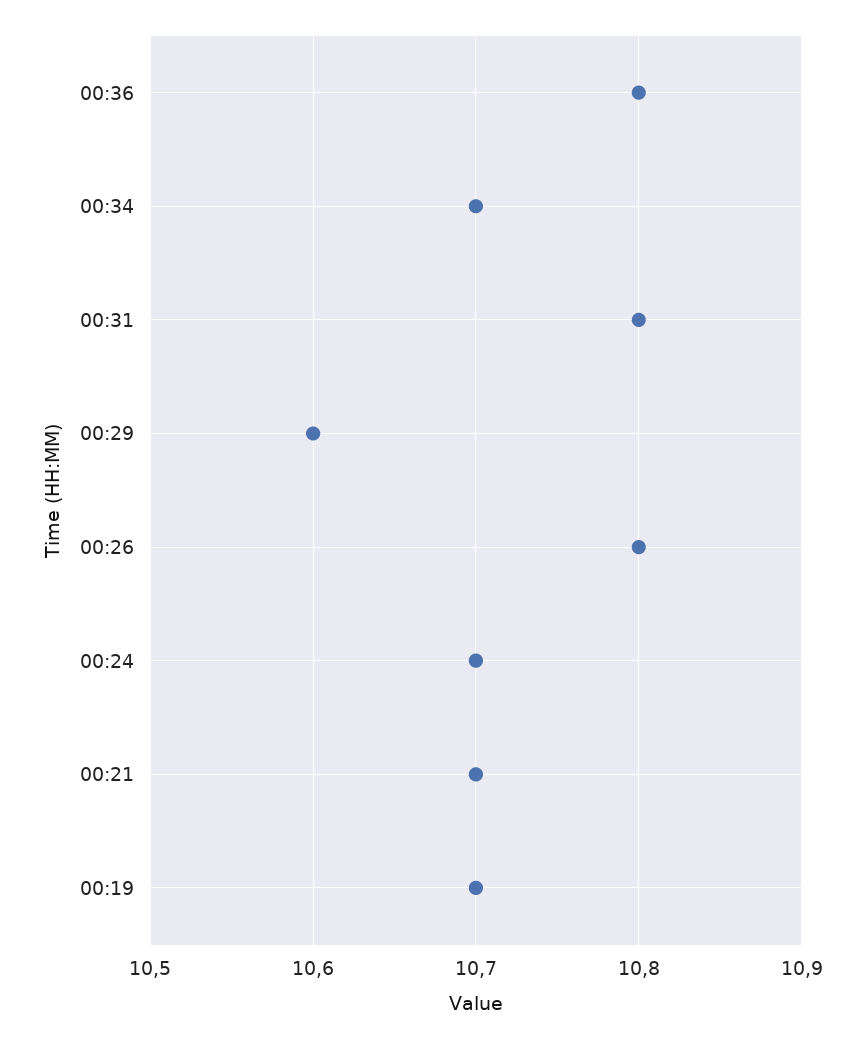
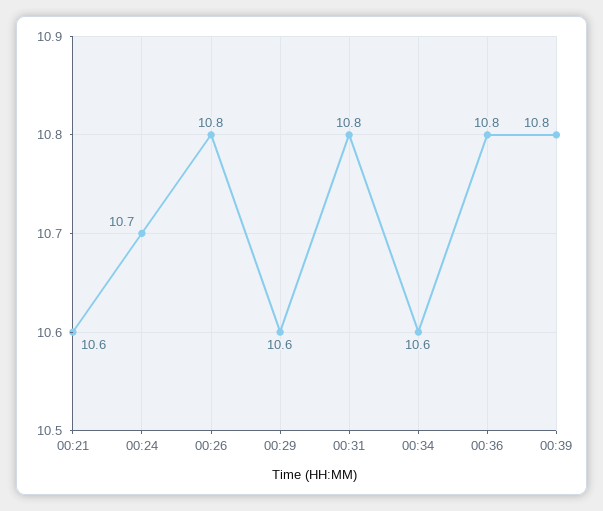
00:34: 10.7 -> 10.6
00:21: 10.7 -> 10.6
00:19: 10.7 -> none
00:39: none -> 10.8

